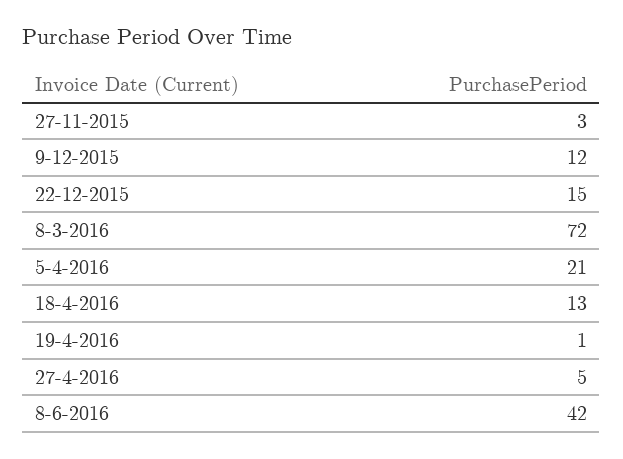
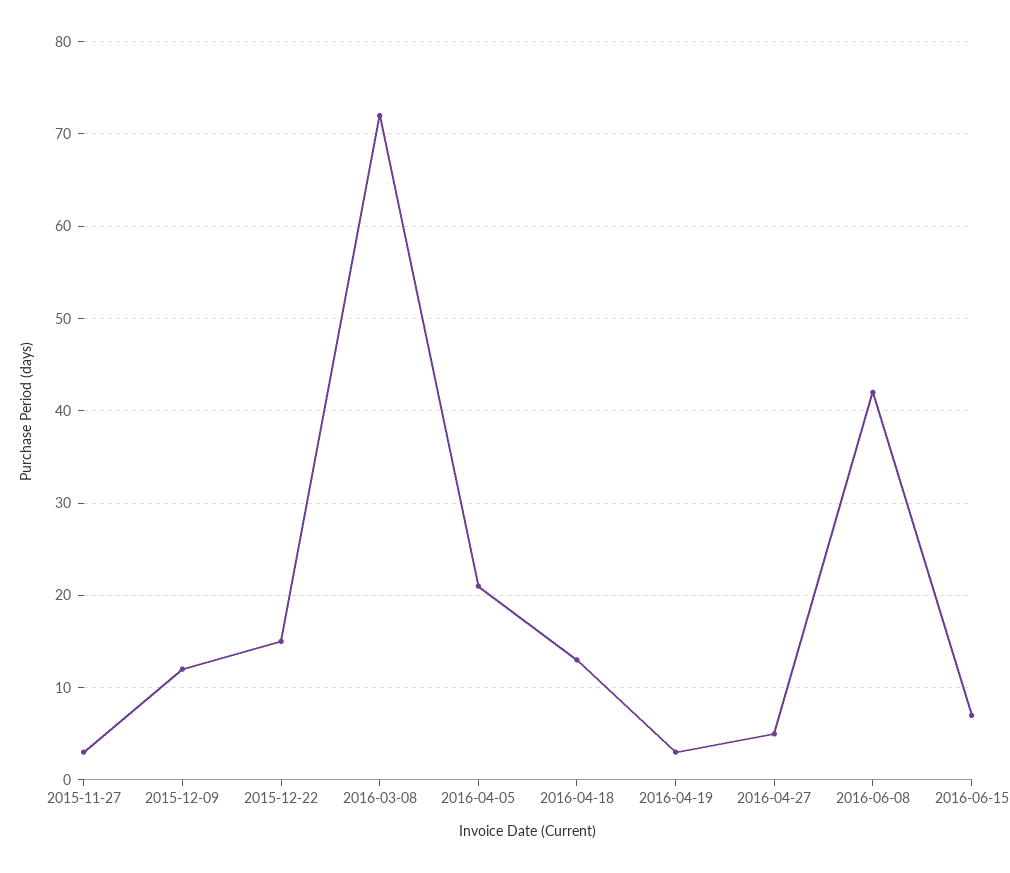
19-4-2016: 1 -> 3
2016-06-15: none -> 7

